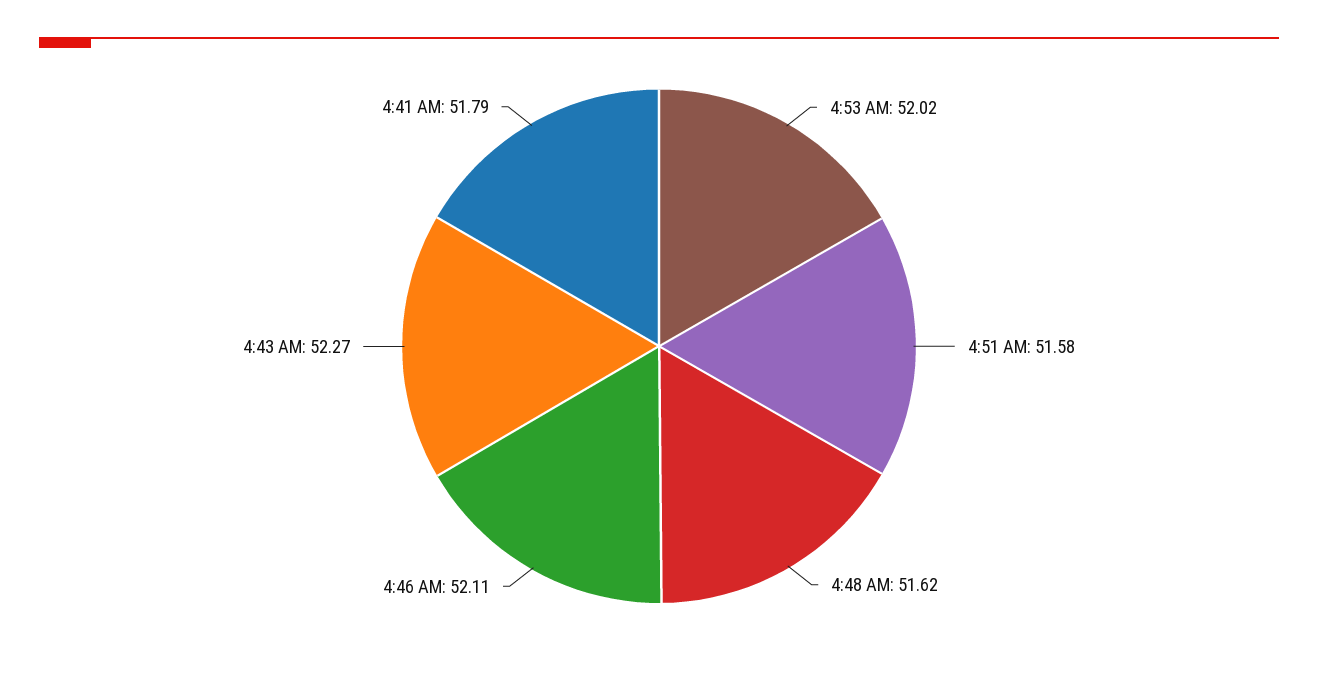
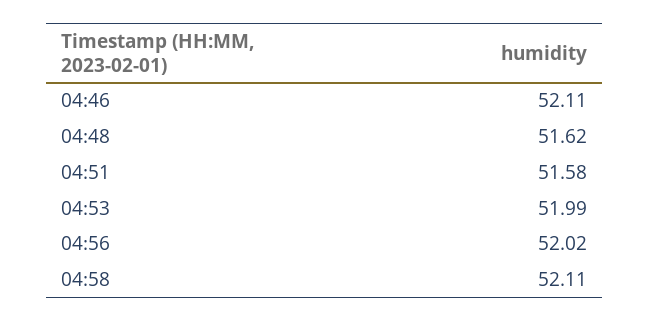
4:53 AM: 52.02 -> 51.99
4:43 AM: 52.27 -> none
4:41 AM: 51.79 -> none
04:56: none -> 52.02
04:58: none -> 52.11

